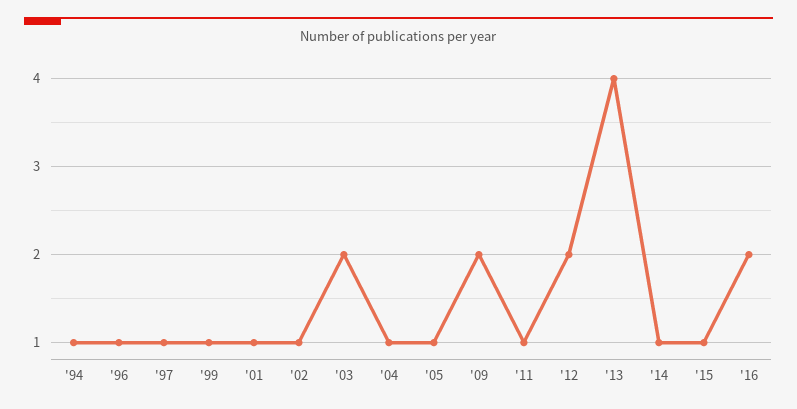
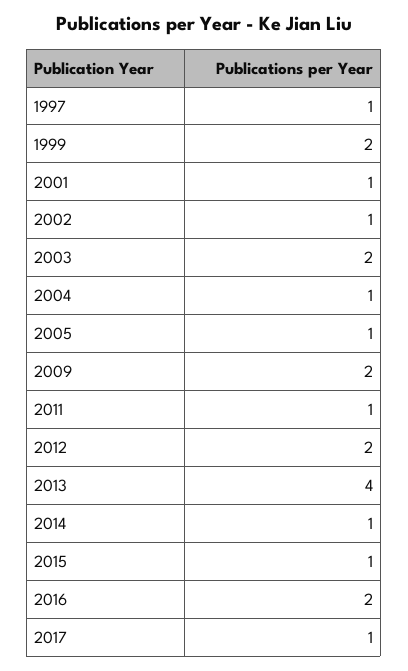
'94: 1 -> none
'96: 1 -> none
'99: 1 -> 2
2017: none -> 1

